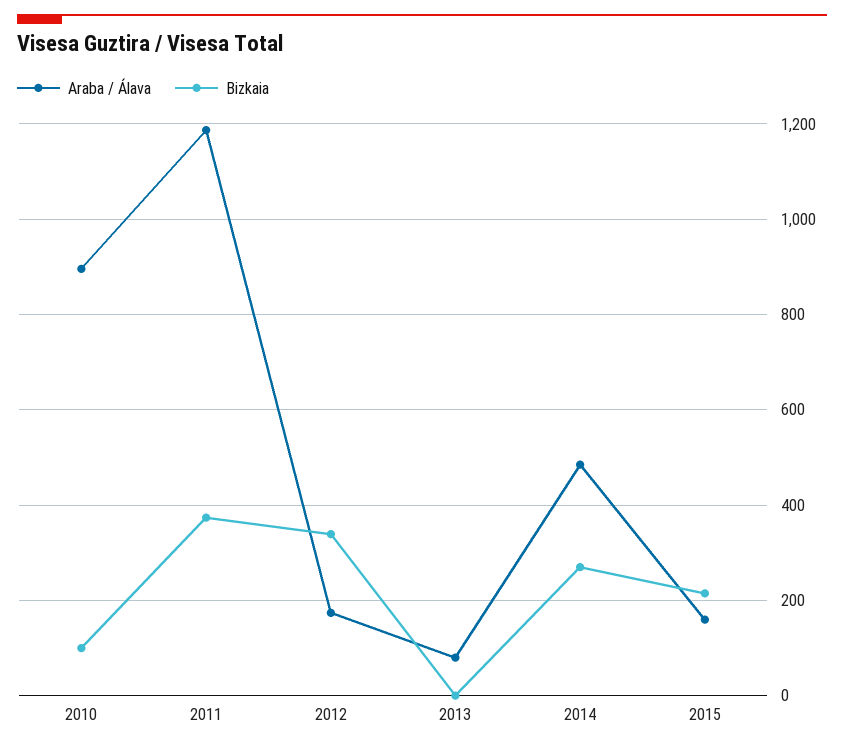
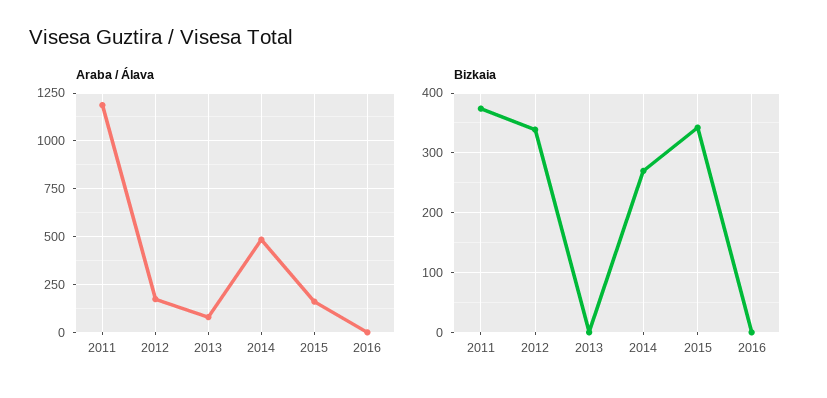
Araba / Álava, 2010: 900 -> none
Bizkaia, 2010: 100 -> none
Bizkaia, 2015: 220 -> 340
Araba / Álava, 2016: none -> 0
Bizkaia, 2016: none -> 0

